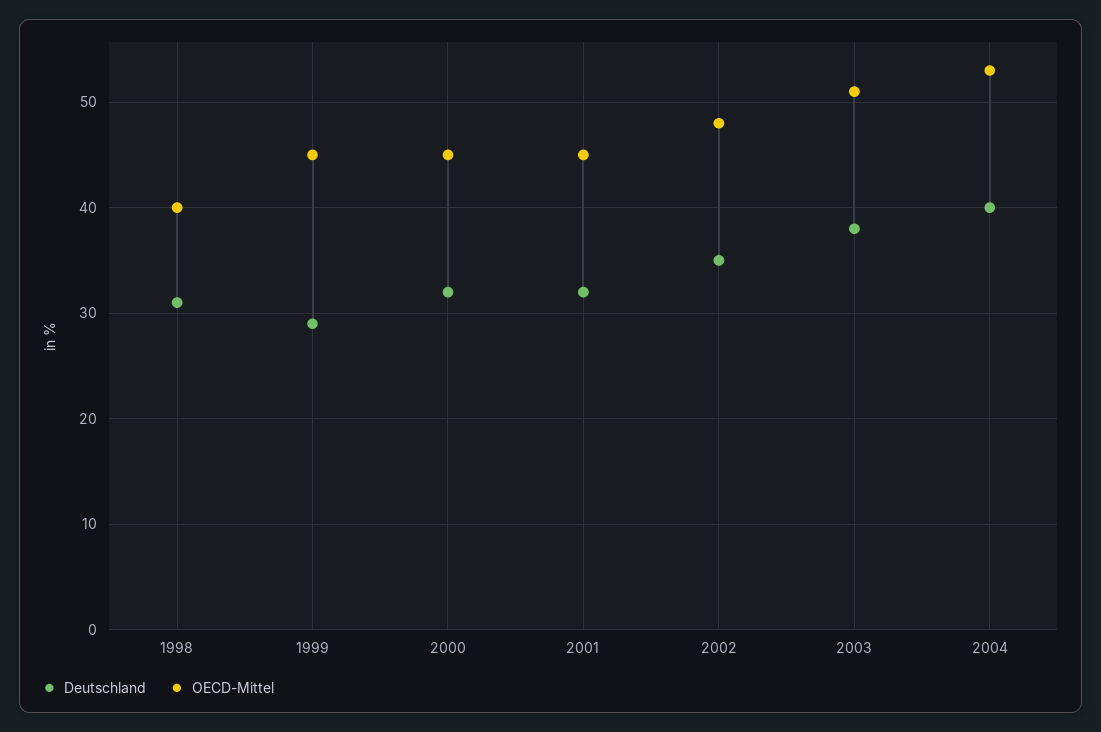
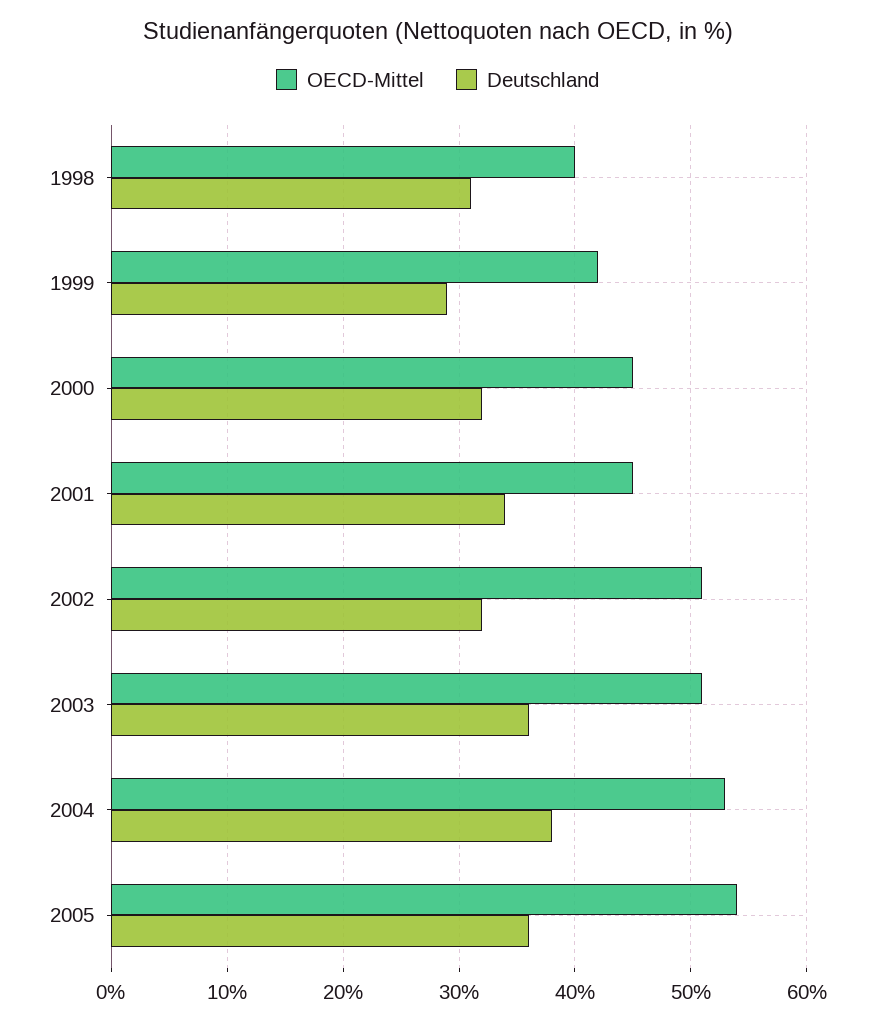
OECD-Mittel, 1999: 45 -> 42
Deutschland, 2001: 32 -> 34
Deutschland, 2002: 35 -> 32
OECD-Mittel, 2002: 48 -> 51
Deutschland, 2003: 38 -> 36
Deutschland, 2004: 40 -> 38
OECD-Mittel, 2005: none -> 54
Deutschland, 2005: none -> 36

